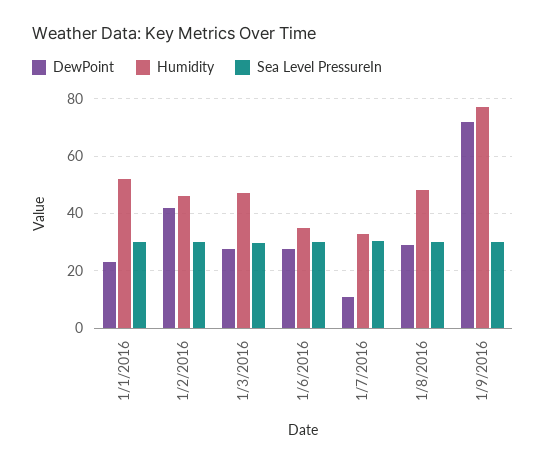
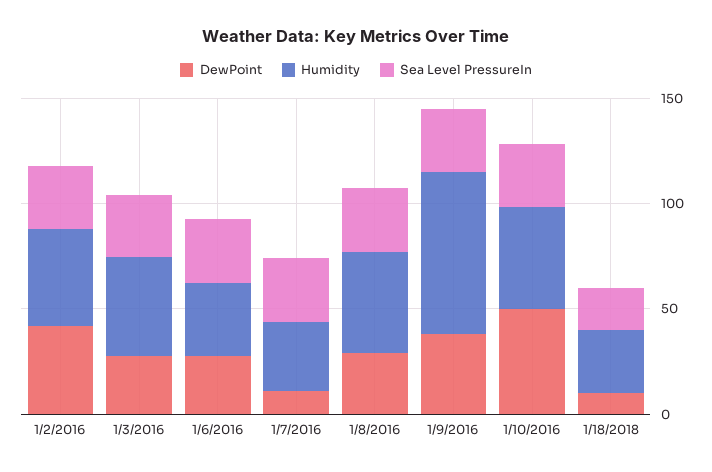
DewPoint, 1/1/2016: 22.5 -> none
Humidity, 1/1/2016: 52.5 -> none
Sea Level PressureIn, 1/1/2016: 30 -> none
DewPoint, 1/9/2016: 72.5 -> 40
DewPoint, 1/10/2016: none -> 50
Humidity, 1/10/2016: none -> 50
Sea Level PressureIn, 1/10/2016: none -> 30
DewPoint, 1/18/2018: none -> 10
Humidity, 1/18/2018: none -> 30
Sea Level PressureIn, 1/18/2018: none -> 20

